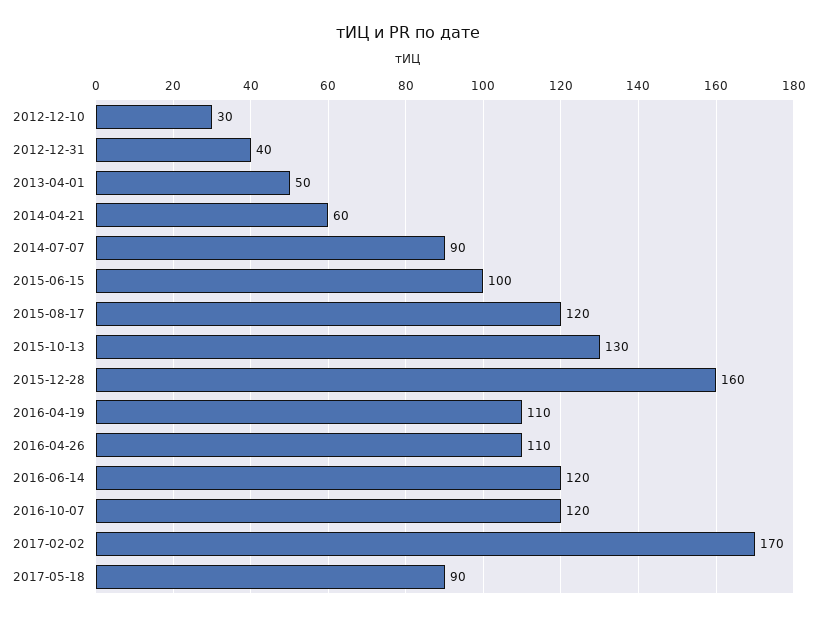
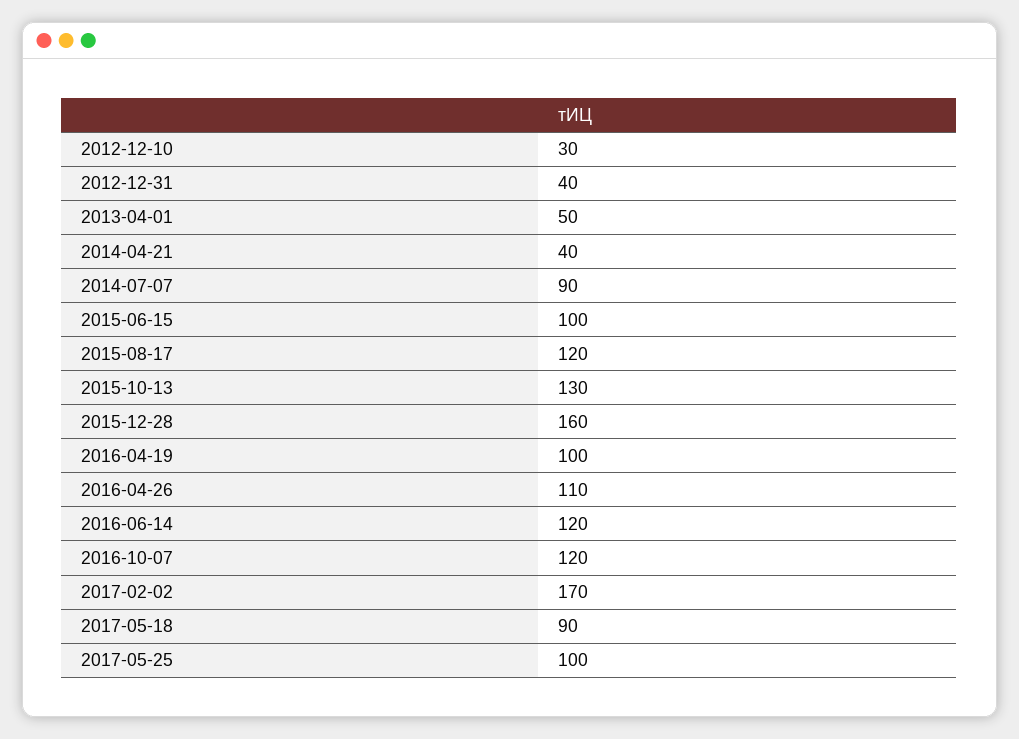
2014-04-21: 60 -> 40
2016-04-19: 110 -> 100
2017-05-25: none -> 100

